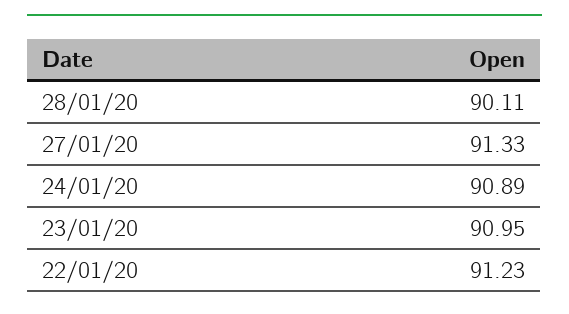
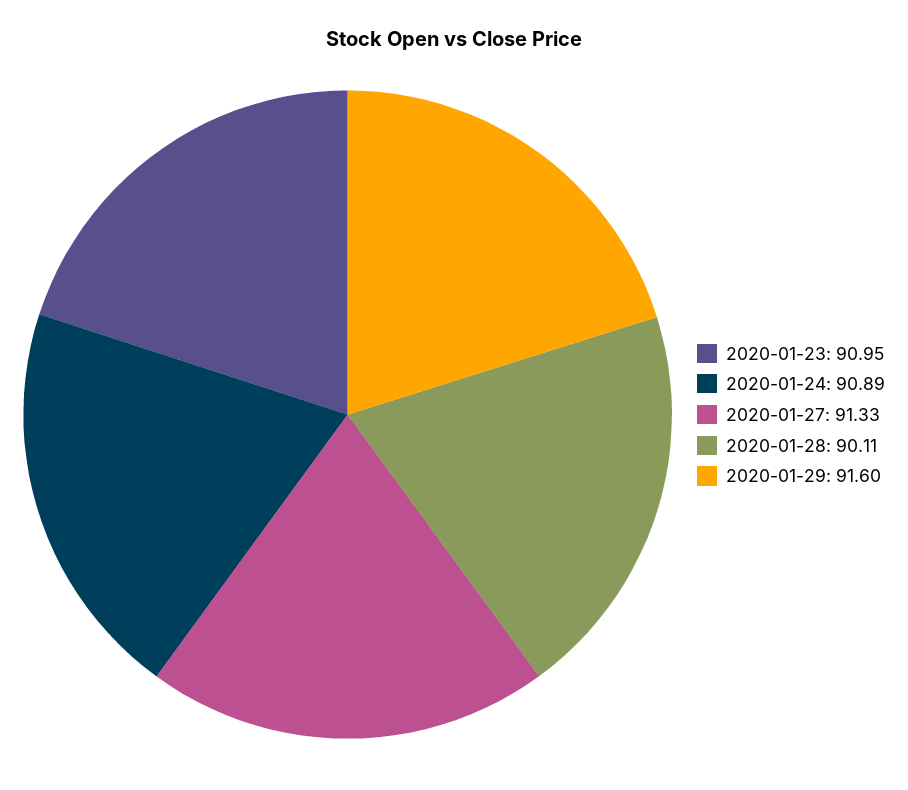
22/01/20: 91.23 -> none
2020-01-29: none -> 91.6

